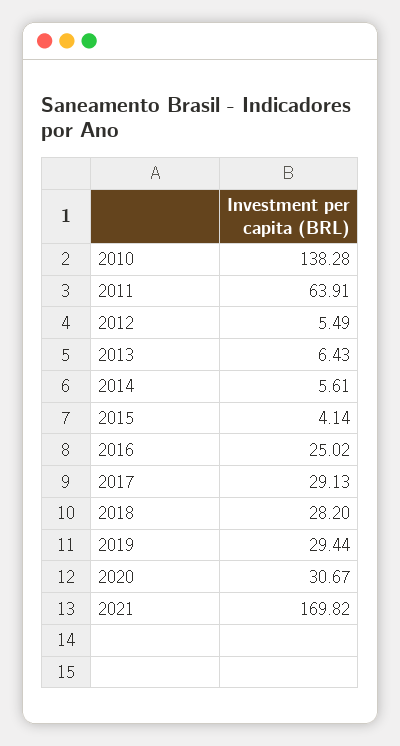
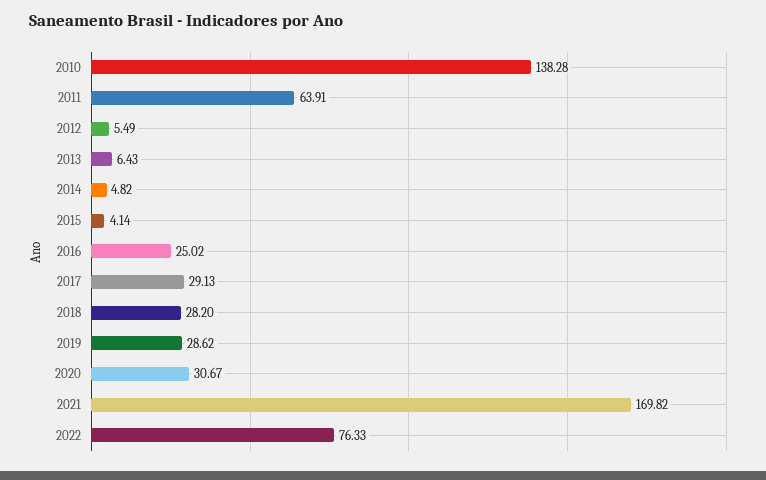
2014: 5.61 -> 4.82
2019: 29.44 -> 28.62
2022: none -> 76.33

